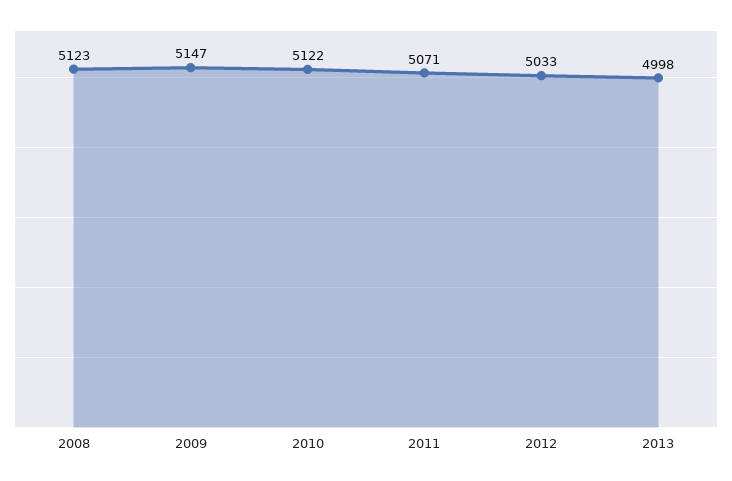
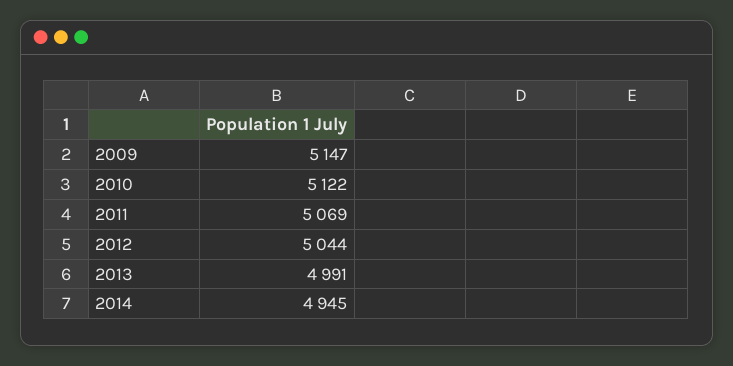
2008: 5123 -> none
2011: 5071 -> 5069
2012: 5033 -> 5044
2013: 4998 -> 4991
2014: none -> 4945

